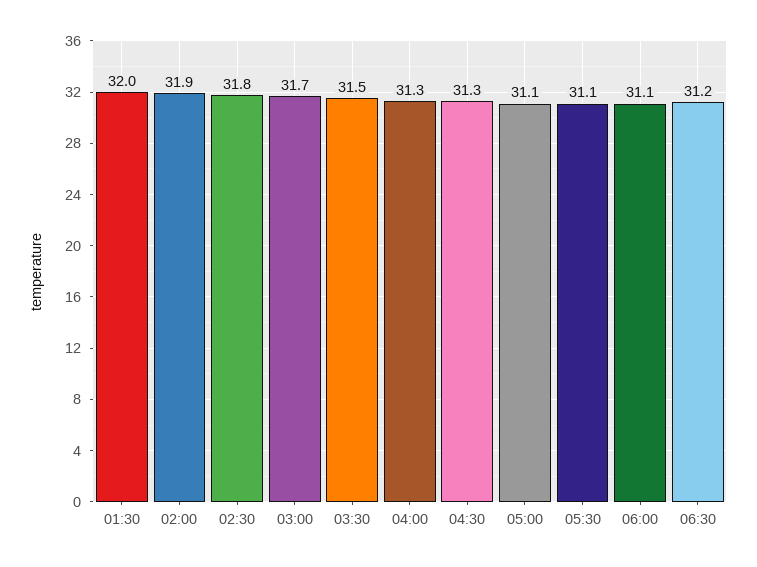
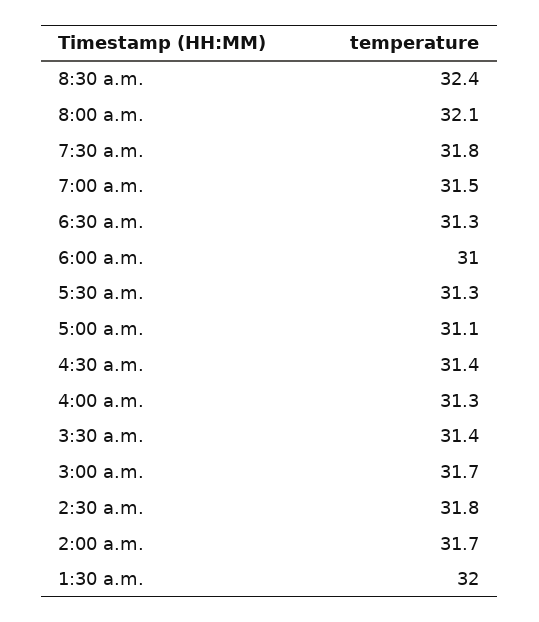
02:00: 31.9 -> 31.7
03:30: 31.5 -> 31.4
04:30: 31.3 -> 31.4
05:30: 31.1 -> 31.3
06:00: 31.1 -> 31
06:30: 31.2 -> 31.3
8:30 a.m.: none -> 32.4
8:00 a.m.: none -> 32.1
7:30 a.m.: none -> 31.8
7:00 a.m.: none -> 31.5

